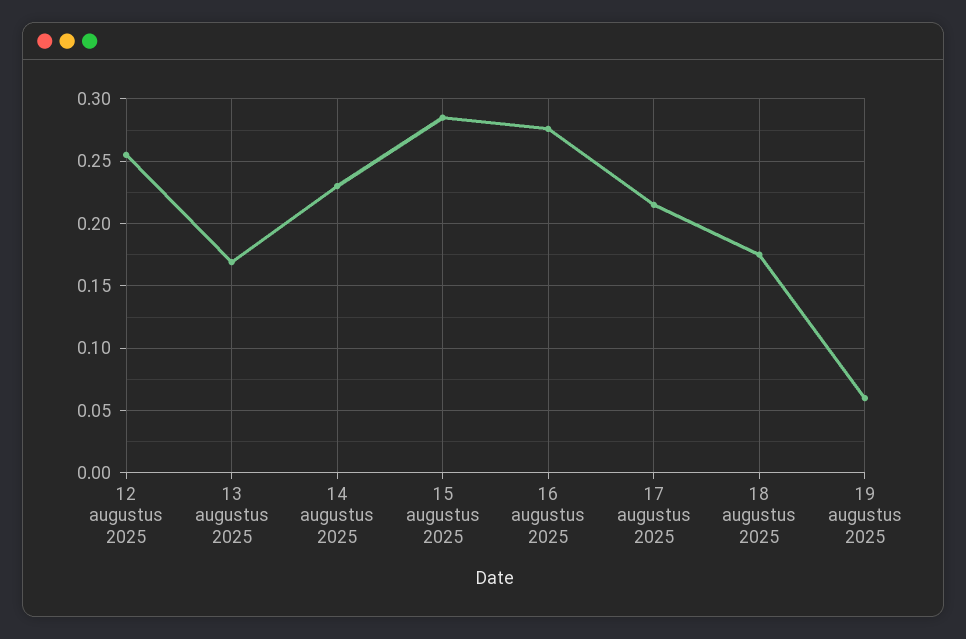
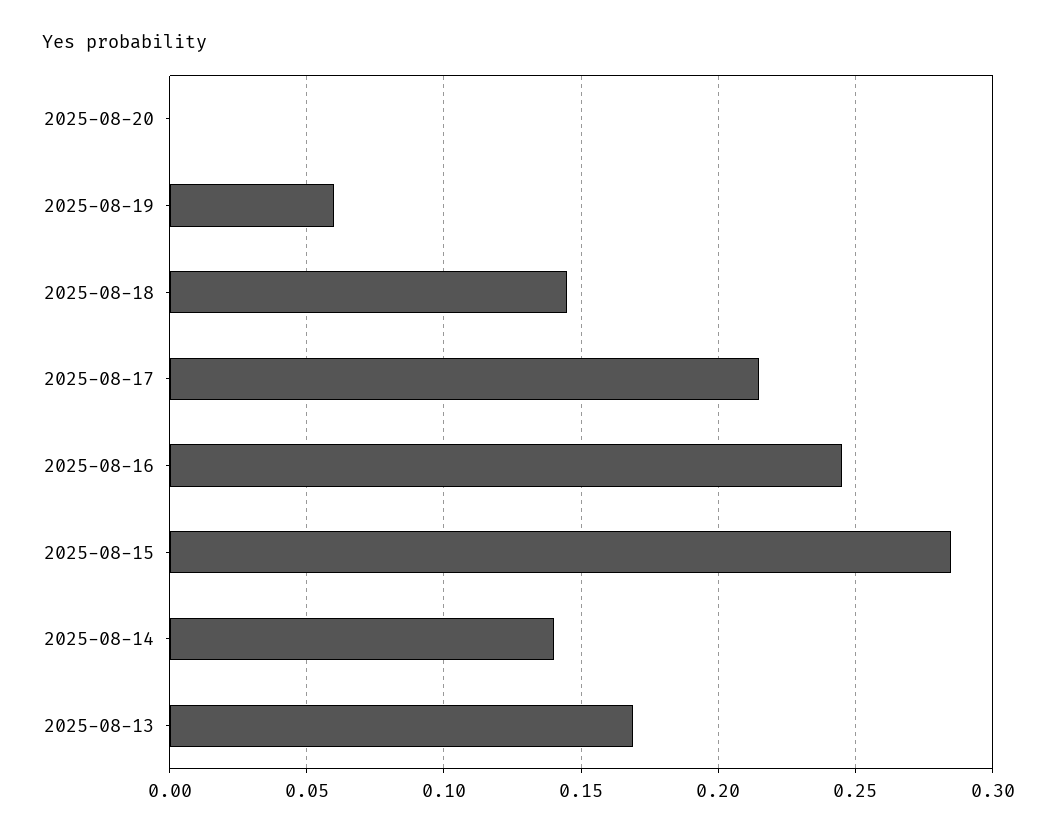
12 augustus 2025: 0.255 -> none
14 augustus 2025: 0.23 -> 0.14
16 augustus 2025: 0.275 -> 0.245
18 augustus 2025: 0.175 -> 0.145
2025-08-20: none -> 0

